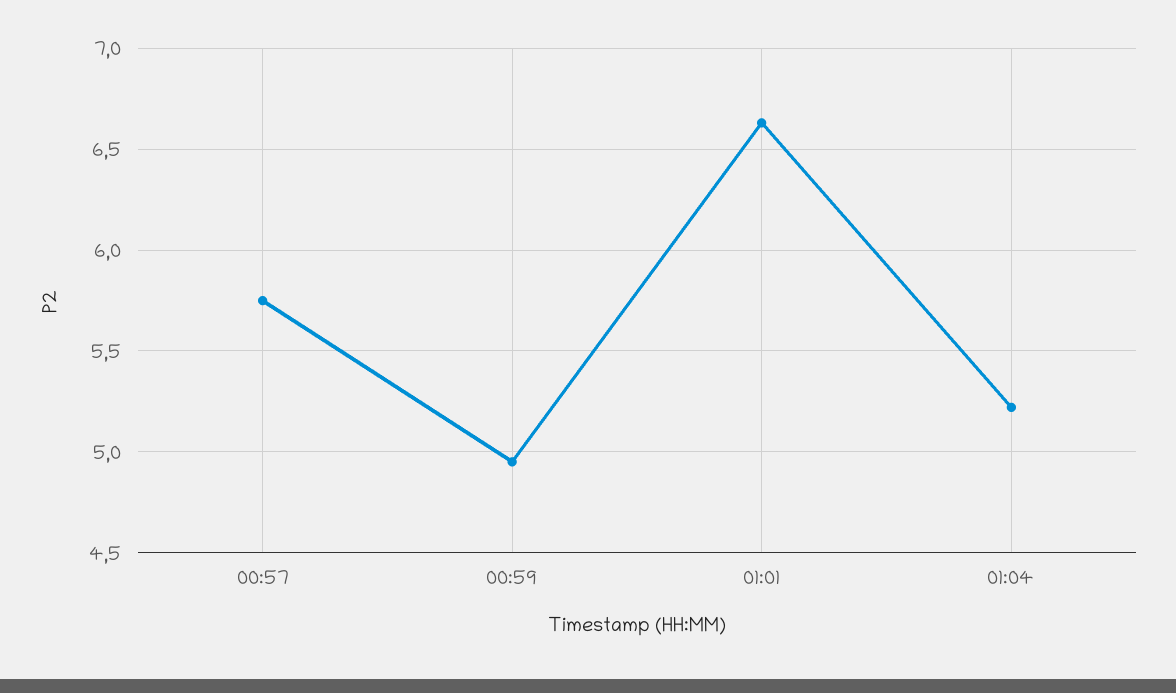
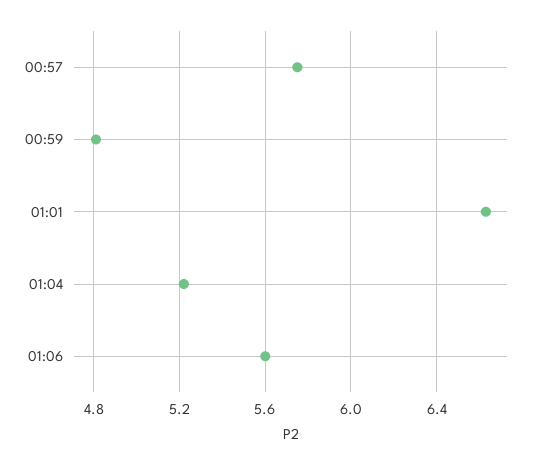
00:59: 4.95 -> 4.8
01:06: none -> 5.6

